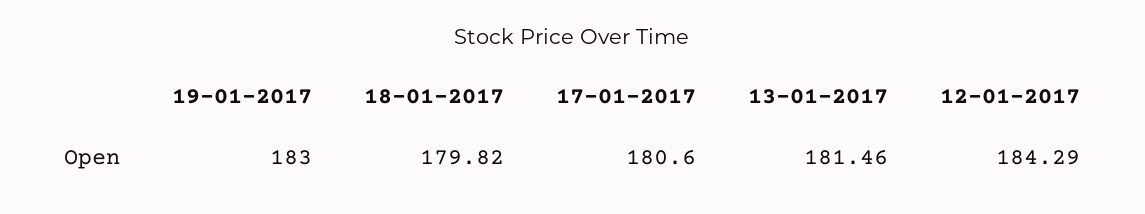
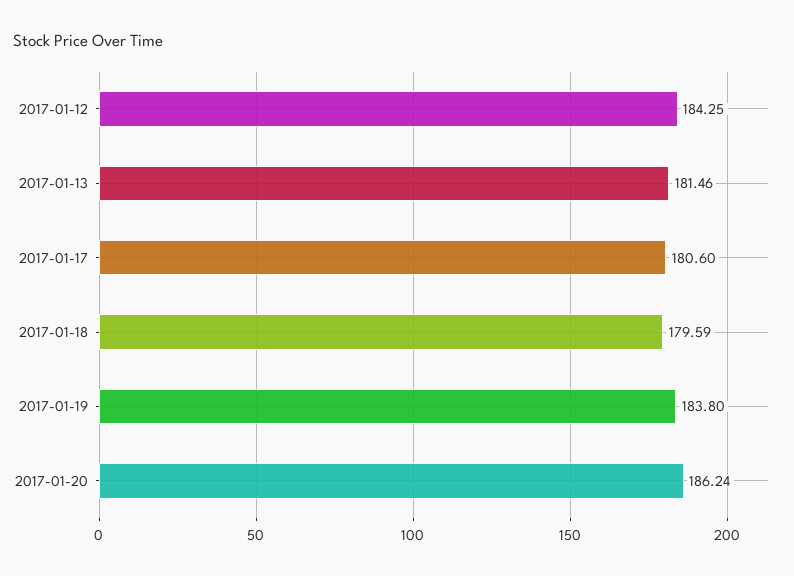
19-01-2017: 183 -> 183.8
18-01-2017: 179.82 -> 179.59
12-01-2017: 184.29 -> 184.25
2017-01-20: none -> 186.24

